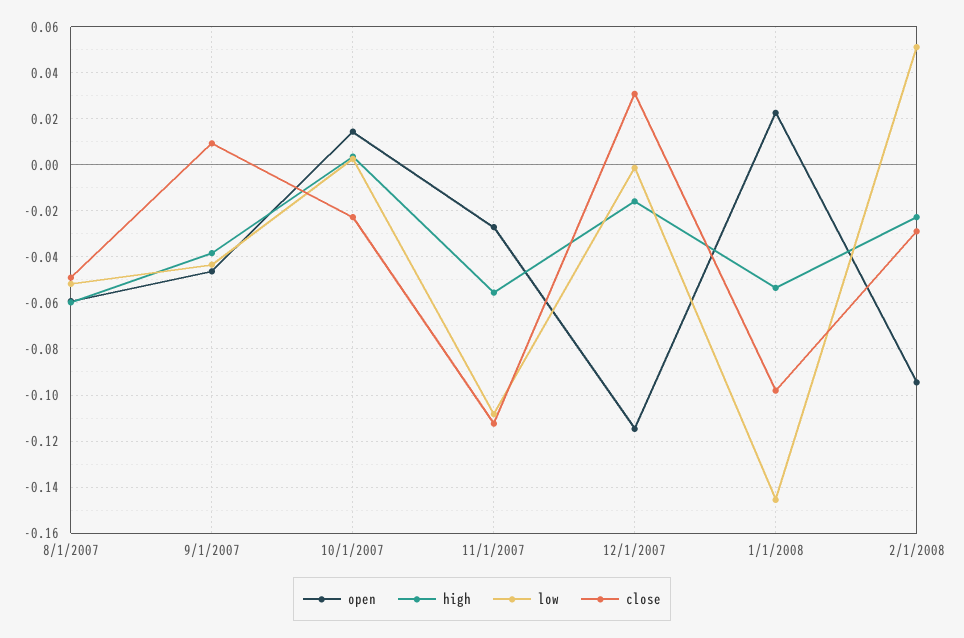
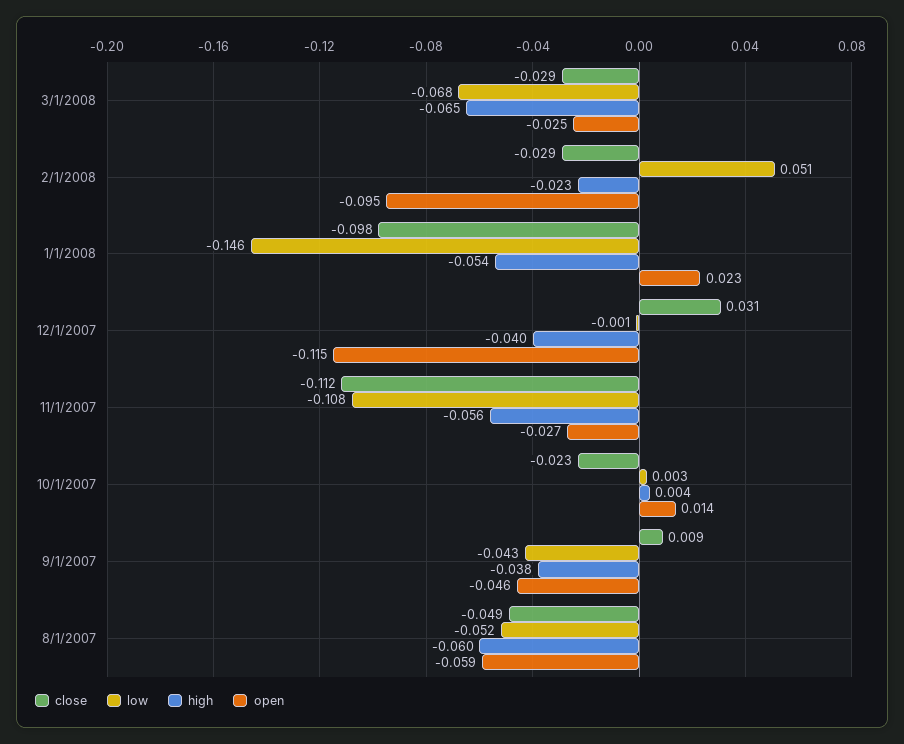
high, 12/1/2007: -0.015 -> -0.04
close, 3/1/2008: none -> -0.029
low, 3/1/2008: none -> -0.068
high, 3/1/2008: none -> -0.065
open, 3/1/2008: none -> -0.025

